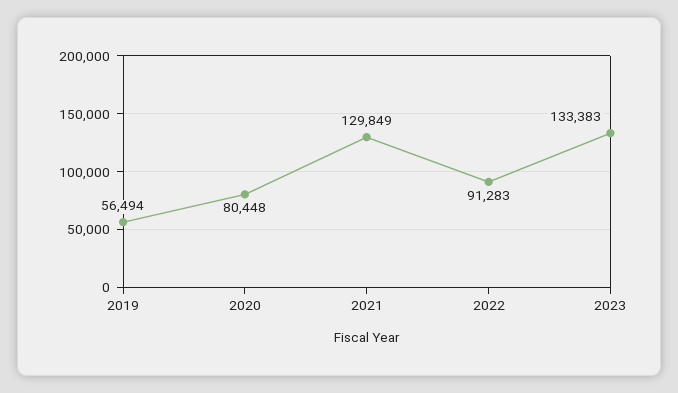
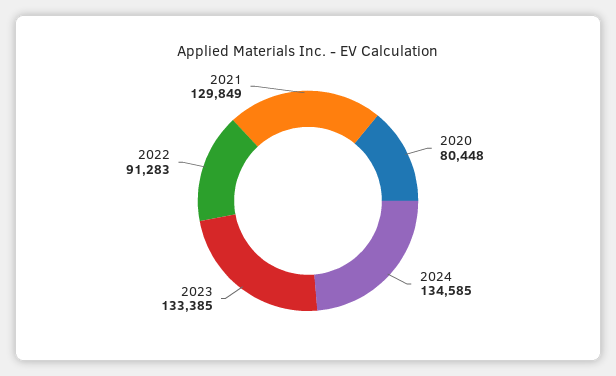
2019: 56494 -> none
2023: 133383 -> 133385
2024: none -> 134585

